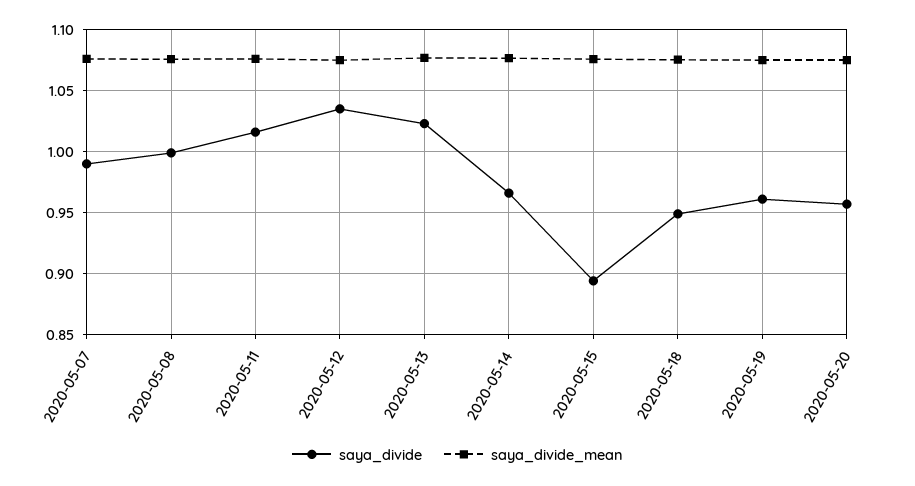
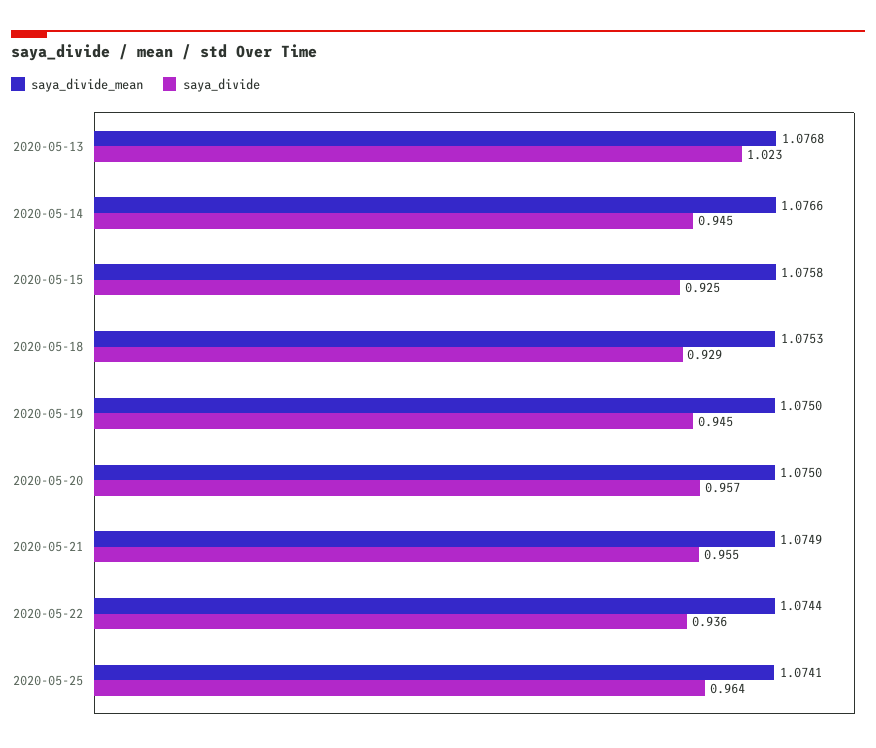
saya_divide, 2020-05-07: 0.99 -> none
saya_divide_mean, 2020-05-07: 1.075 -> none
saya_divide, 2020-05-08: 1 -> none
saya_divide_mean, 2020-05-08: 1.075 -> none
saya_divide, 2020-05-11: 1.015 -> none
saya_divide_mean, 2020-05-11: 1.075 -> none
saya_divide, 2020-05-12: 1.035 -> none
saya_divide_mean, 2020-05-12: 1.075 -> none
saya_divide, 2020-05-14: 0.965 -> 0.945
saya_divide, 2020-05-15: 0.895 -> 0.925
saya_divide, 2020-05-18: 0.95 -> 0.929
saya_divide, 2020-05-19: 0.96 -> 0.945
saya_divide_mean, 2020-05-21: none -> 1.0749
saya_divide, 2020-05-21: none -> 0.955
saya_divide_mean, 2020-05-22: none -> 1.0744
saya_divide, 2020-05-22: none -> 0.936
saya_divide_mean, 2020-05-25: none -> 1.0741
saya_divide, 2020-05-25: none -> 0.964

